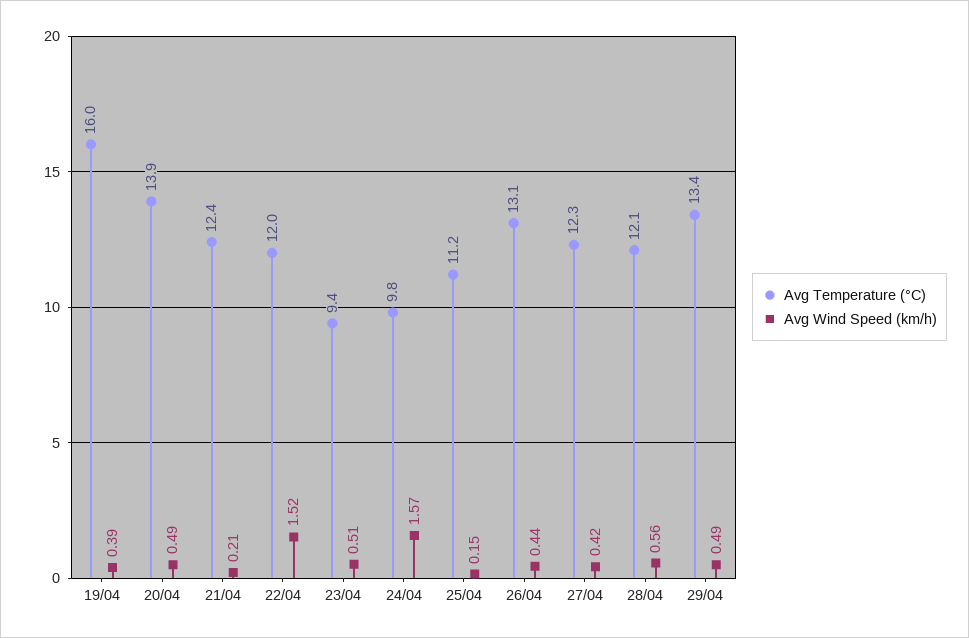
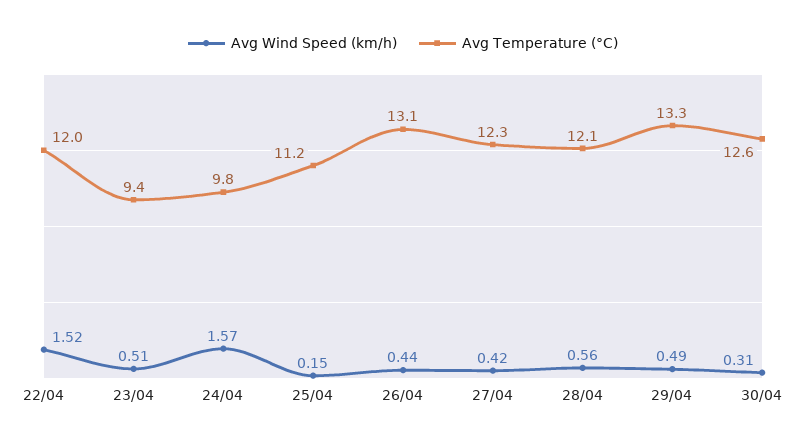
Avg Temperature (°C), 19/04: 16 -> none
Avg Wind Speed (km/h), 19/04: 0.39 -> none
Avg Temperature (°C), 20/04: 13.9 -> none
Avg Wind Speed (km/h), 20/04: 0.49 -> none
Avg Temperature (°C), 21/04: 12.4 -> none
Avg Wind Speed (km/h), 21/04: 0.21 -> none
Avg Temperature (°C), 29/04: 13.4 -> 13.3
Avg Wind Speed (km/h), 30/04: none -> 0.31
Avg Temperature (°C), 30/04: none -> 12.6

